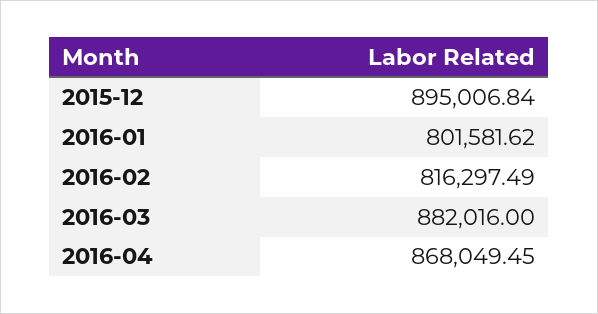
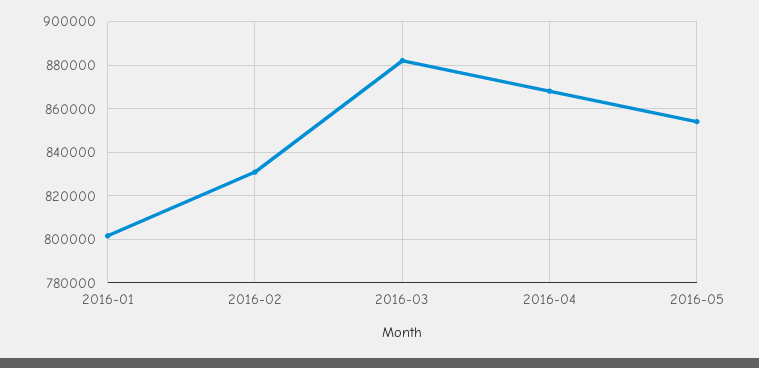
2015-12: 895006.84 -> none
2016-02: 816297.49 -> 830000
2016-05: none -> 855000

